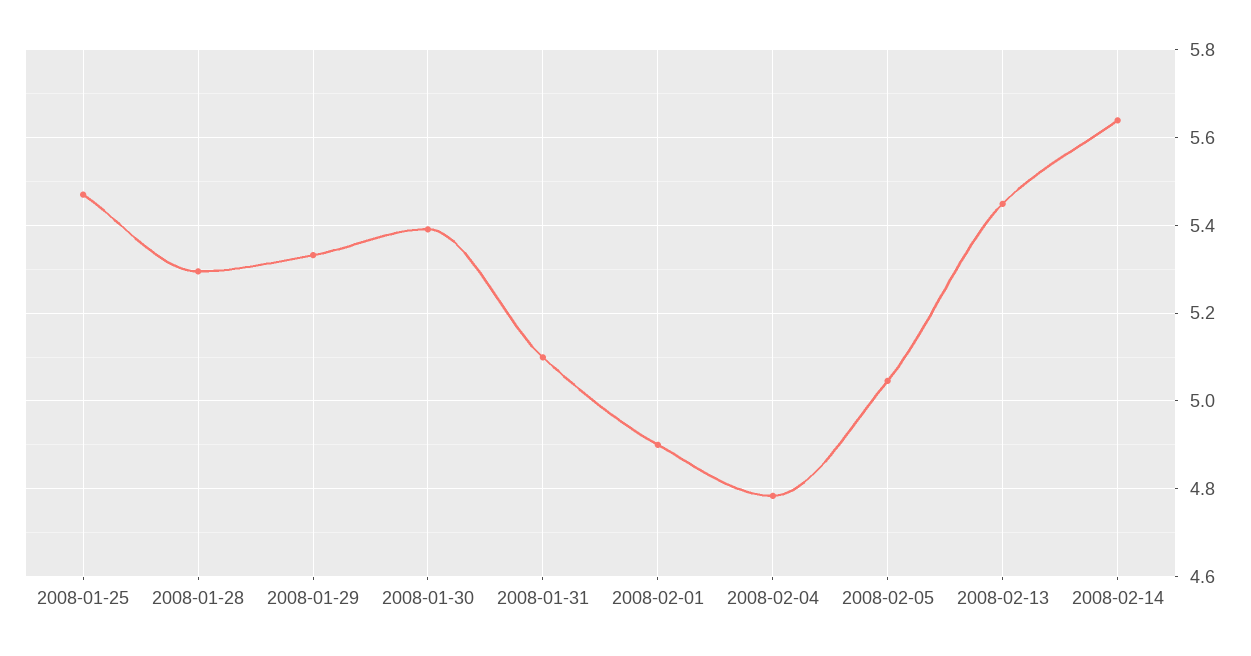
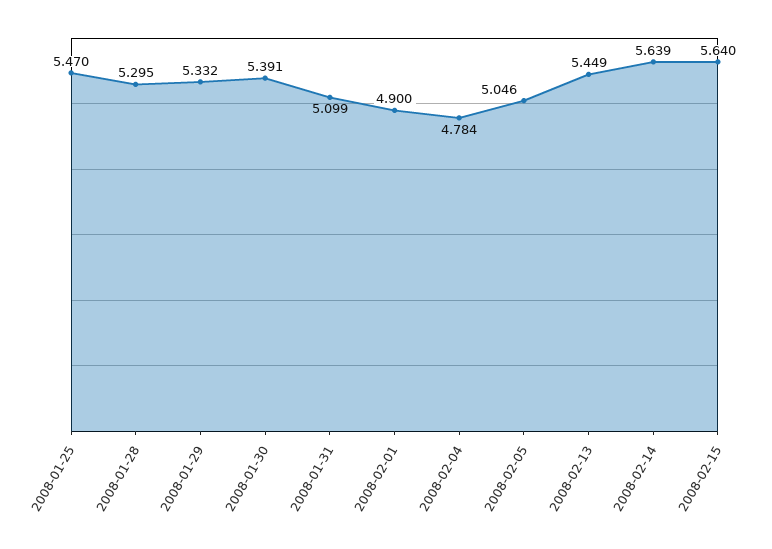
2008-02-15: none -> 5.64

